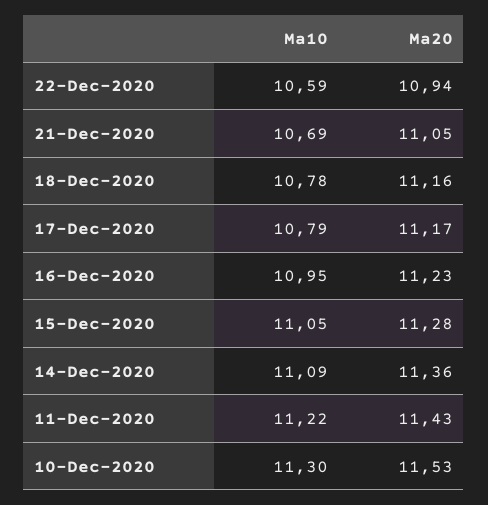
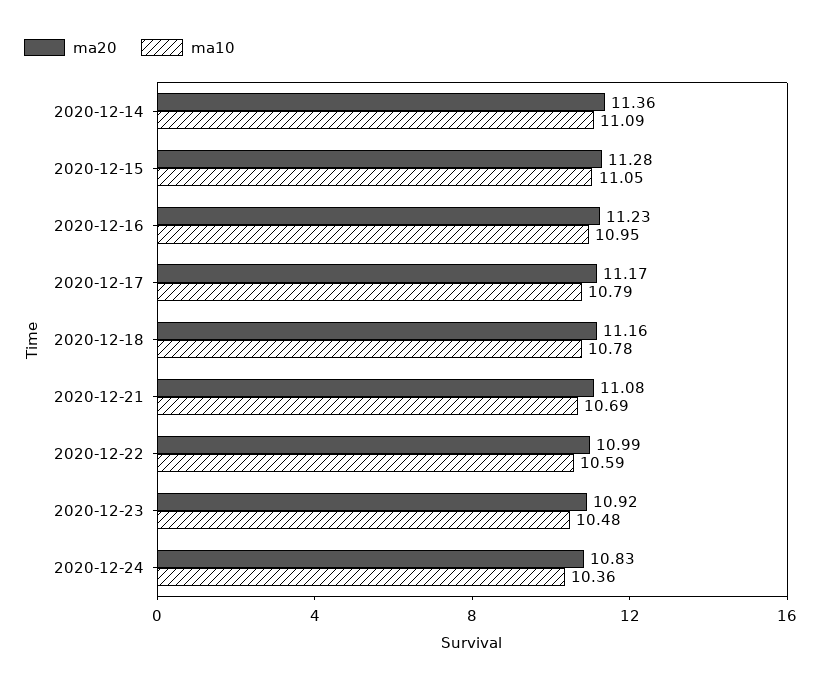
Ma20, 22-Dec-2020: 10.94 -> 10.99
Ma20, 21-Dec-2020: 11.05 -> 11.08
Ma10, 11-Dec-2020: 11.22 -> none
Ma20, 11-Dec-2020: 11.43 -> none
Ma10, 10-Dec-2020: 11.3 -> none
Ma20, 10-Dec-2020: 11.53 -> none
Ma20, 2020-12-23: none -> 10.92
Ma10, 2020-12-23: none -> 10.48
Ma20, 2020-12-24: none -> 10.83
Ma10, 2020-12-24: none -> 10.36

